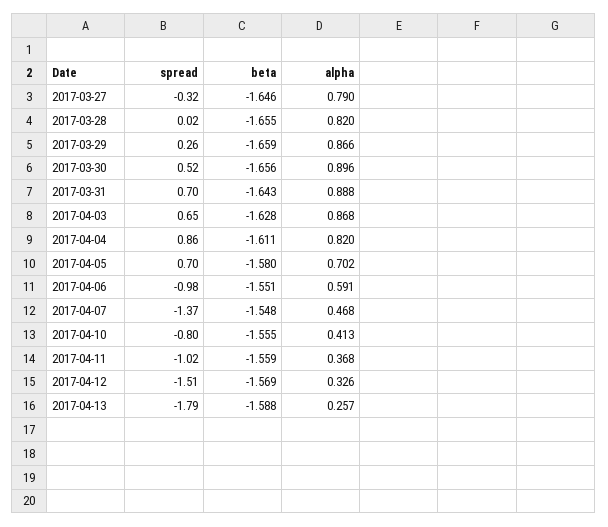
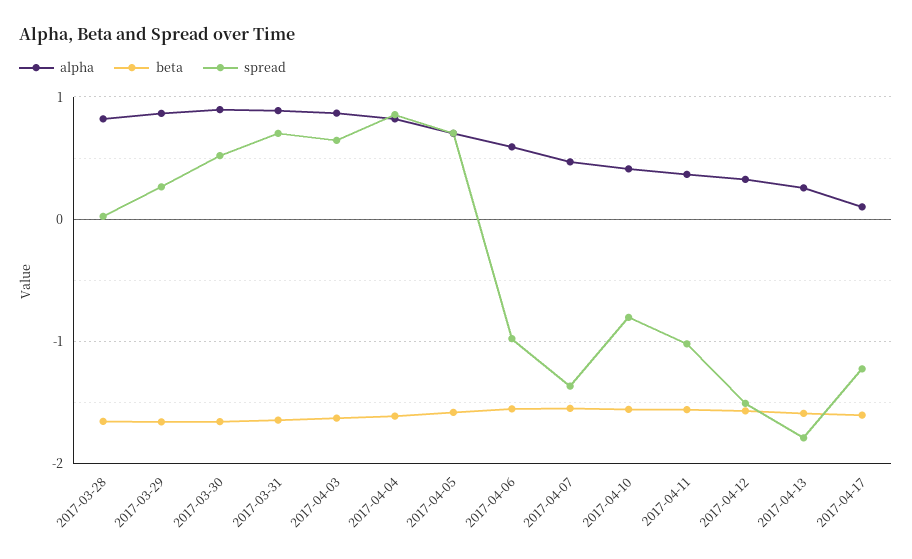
spread, 2017-03-27: -0.32 -> none
beta, 2017-03-27: -1.646 -> none
alpha, 2017-03-27: 0.79 -> none
alpha, 2017-04-17: none -> 0.1
beta, 2017-04-17: none -> -1.6
spread, 2017-04-17: none -> -1.2

